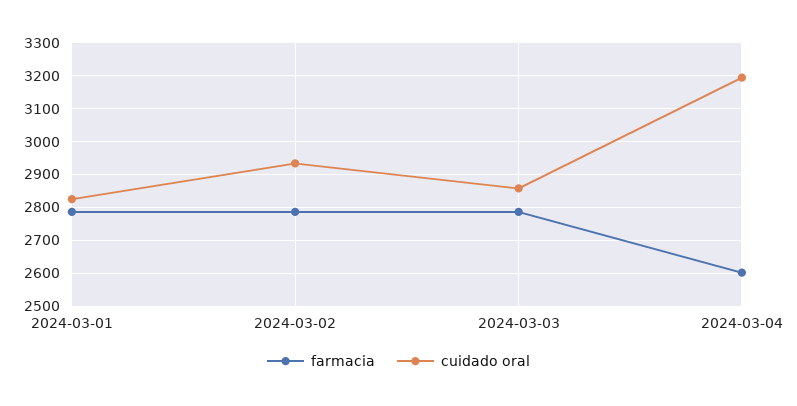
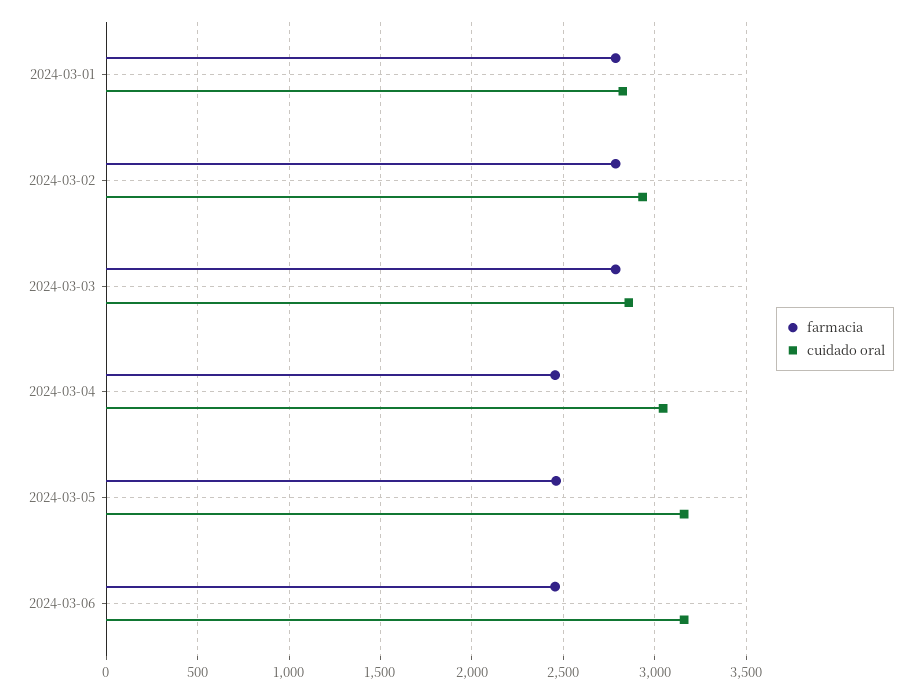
farmacia, 2024-03-04: 2600 -> 2450
cuidado oral, 2024-03-04: 3200 -> 3050
farmacia, 2024-03-05: none -> 2450
cuidado oral, 2024-03-05: none -> 3150
farmacia, 2024-03-06: none -> 2450
cuidado oral, 2024-03-06: none -> 3150

